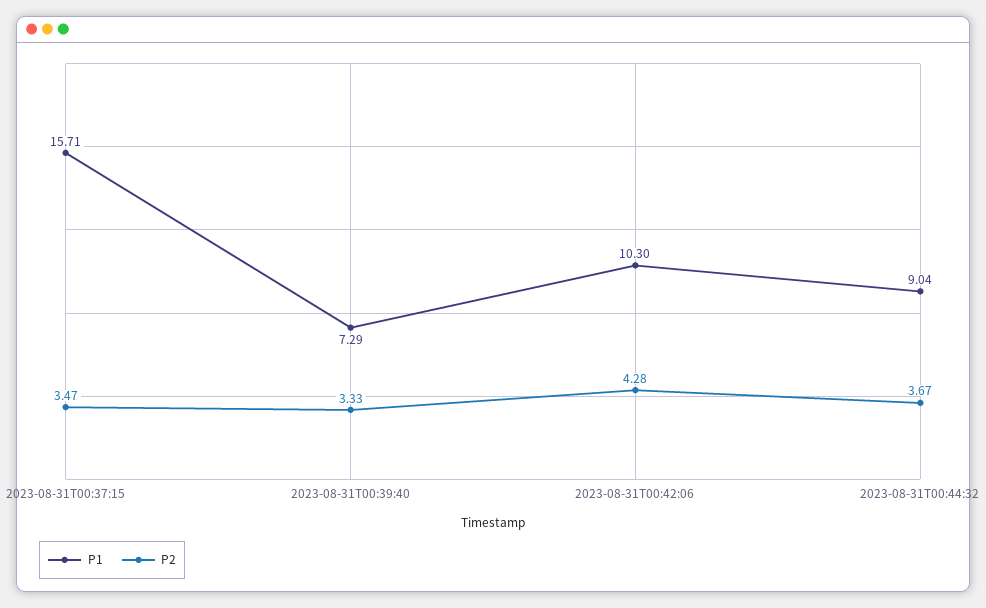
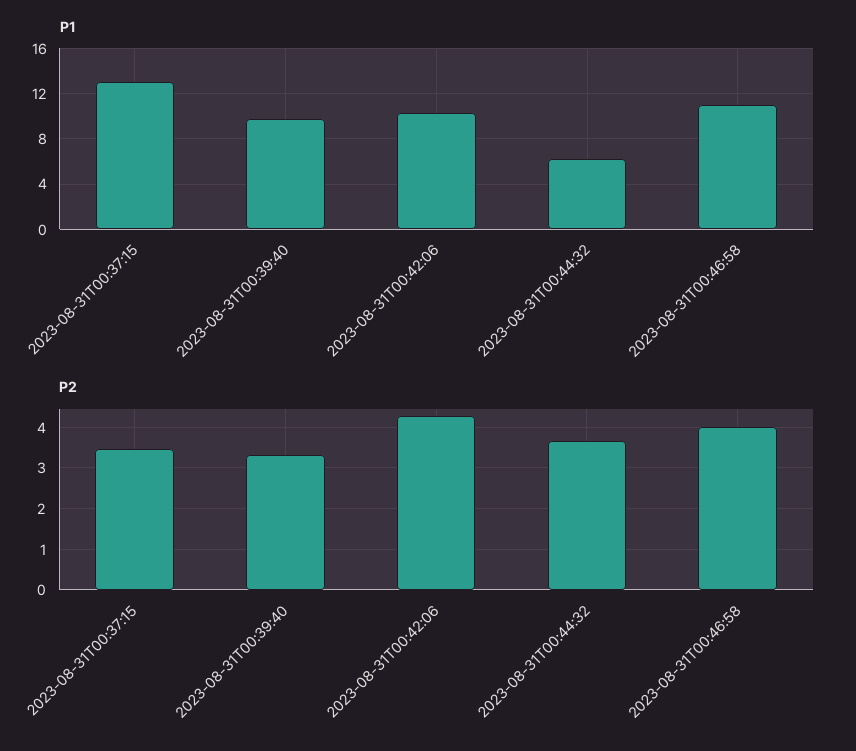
P1, 2023-08-31T00:37:15: 15.71 -> 13
P1, 2023-08-31T00:39:40: 7.29 -> 10
P1, 2023-08-31T00:44:32: 9.04 -> 6
P1, 2023-08-31T00:46:58: none -> 11
P2, 2023-08-31T00:46:58: none -> 4

